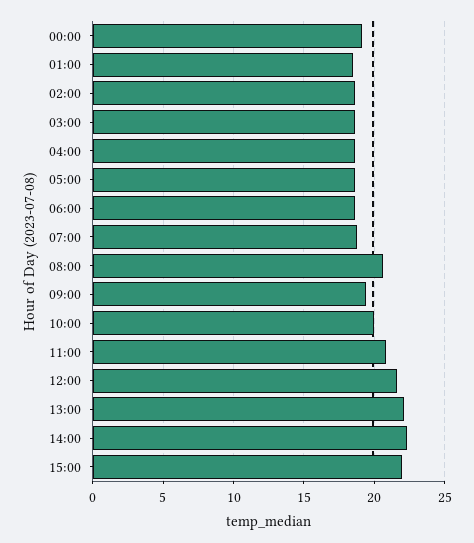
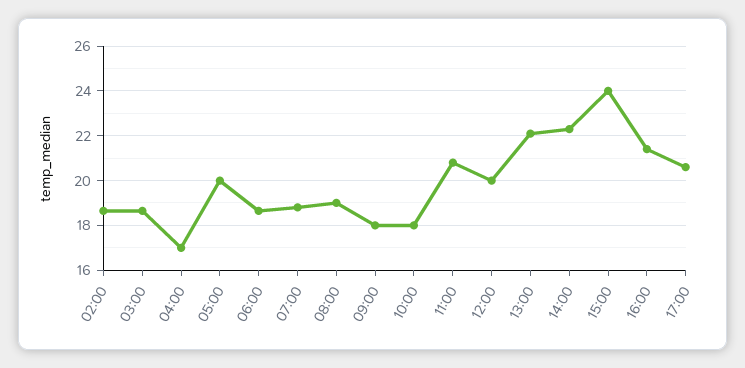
00:00: 19 -> none
01:00: 18.5 -> none
04:00: 18.5 -> 17
05:00: 18.5 -> 20
08:00: 20.5 -> 19
09:00: 19.5 -> 18
10:00: 20 -> 18
12:00: 21.5 -> 20
15:00: 22 -> 24
16:00: none -> 21.5
17:00: none -> 20.5

